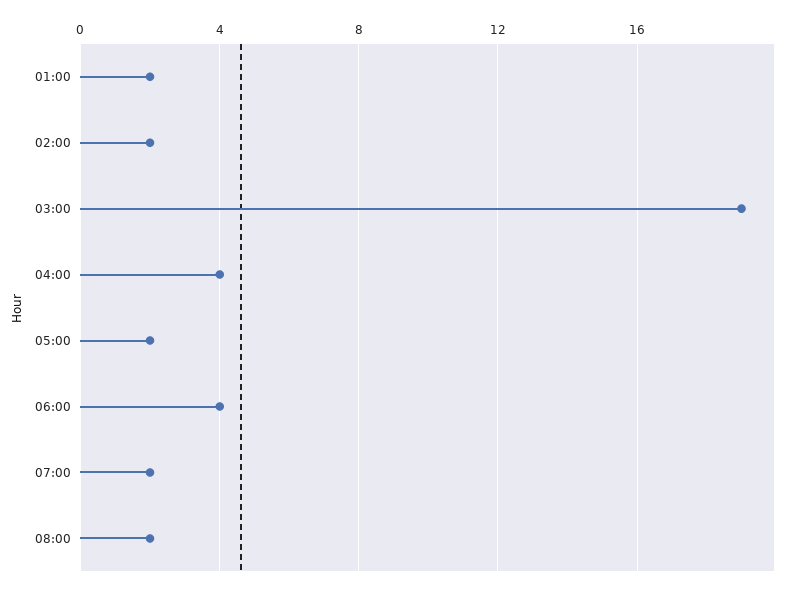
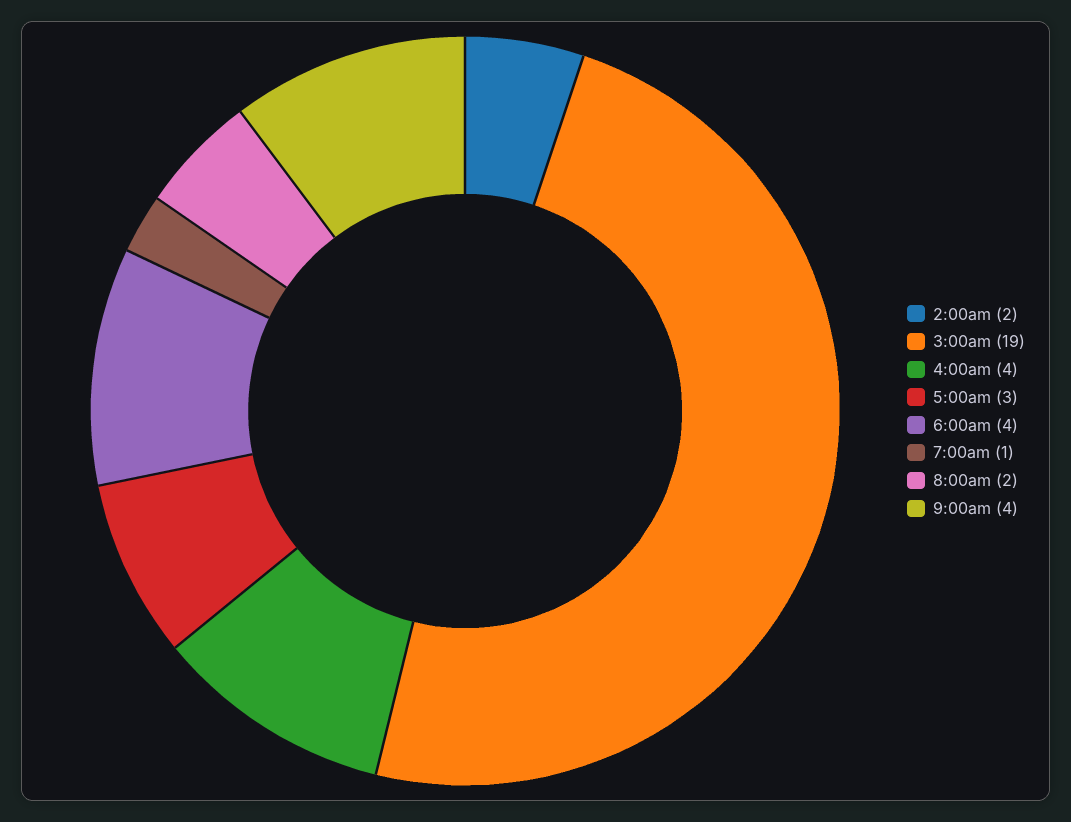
01:00: 2 -> none
05:00: 2 -> 3
07:00: 2 -> 1
9:00am: none -> 4

